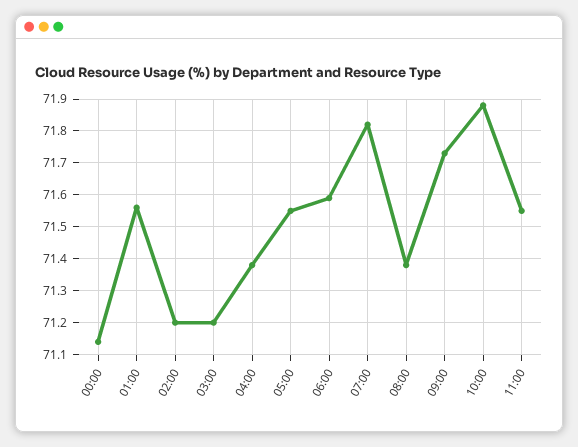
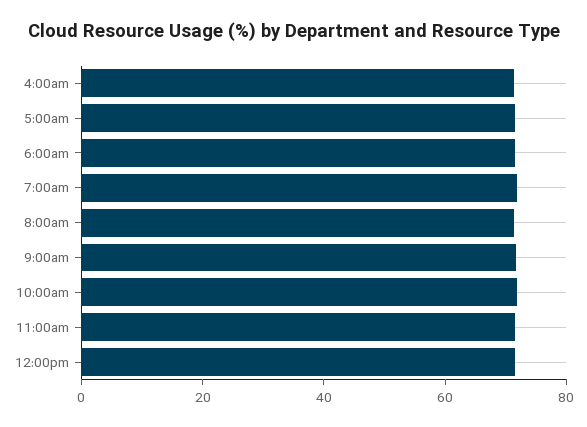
00:00: 71.15 -> none
01:00: 71.55 -> none
02:00: 71.2 -> none
03:00: 71.2 -> none
12:00pm: none -> 70

